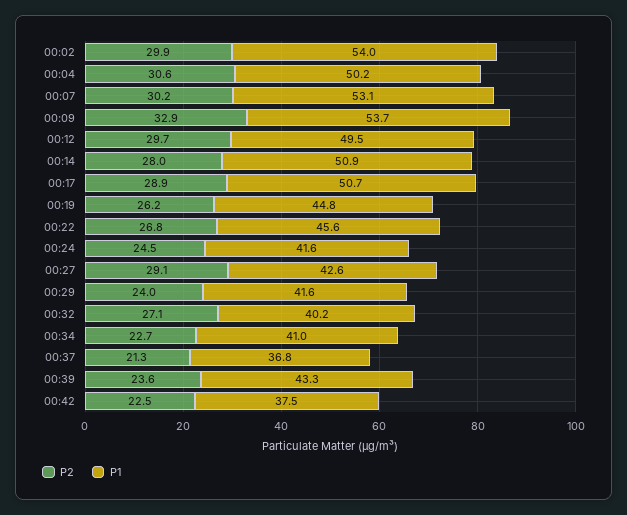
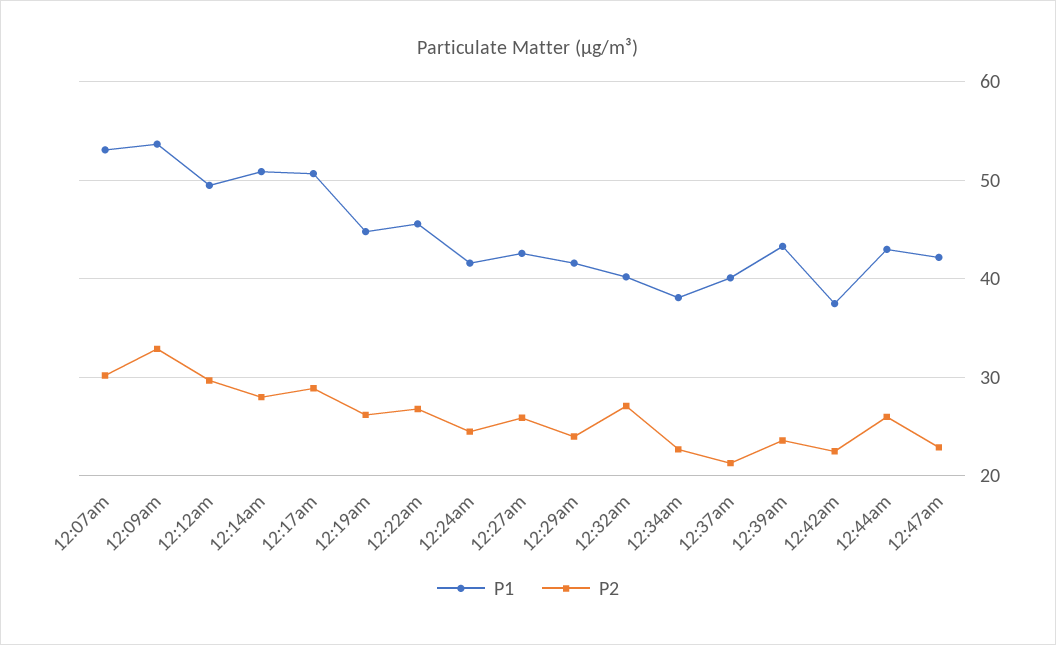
P2, 00:02: 29.9 -> none
P1, 00:02: 54 -> none
P2, 00:04: 30.6 -> none
P1, 00:04: 50.2 -> none
P2, 00:27: 29.1 -> 26
P1, 00:34: 41 -> 38
P1, 00:37: 36.8 -> 40
P1, 12:44am: none -> 43
P2, 12:44am: none -> 26
P1, 12:47am: none -> 42
P2, 12:47am: none -> 23

